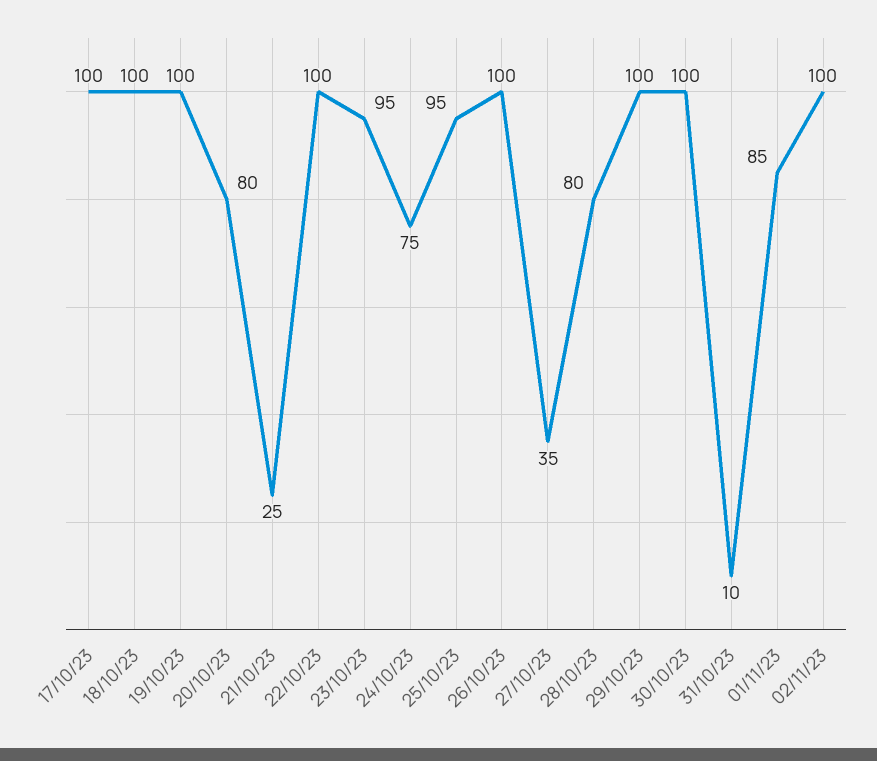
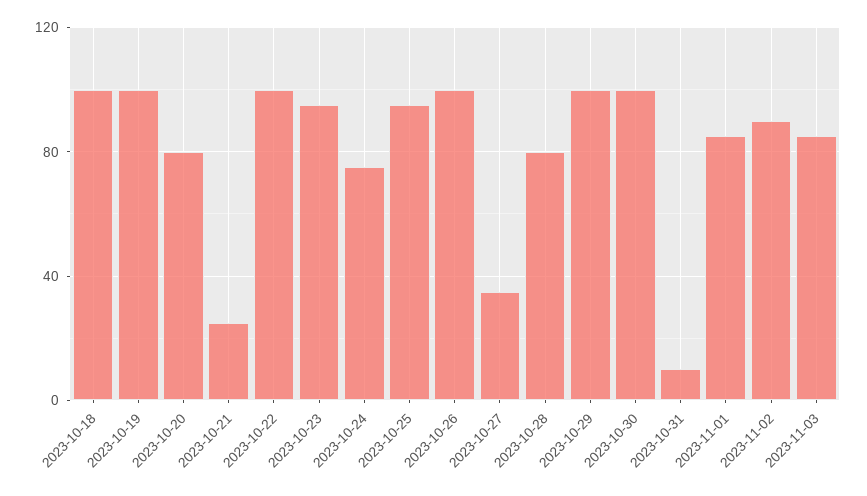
17/10/23: 100 -> none
02/11/23: 100 -> 90
2023-11-03: none -> 85

